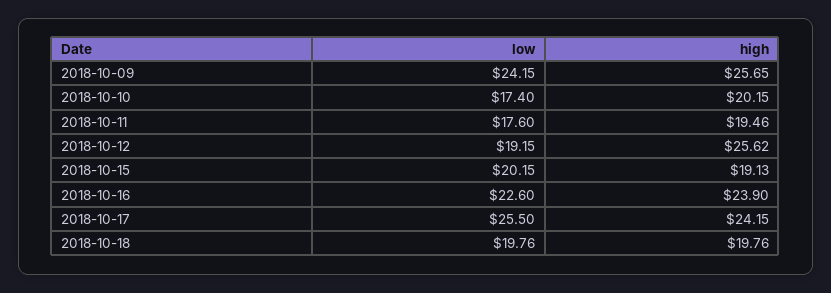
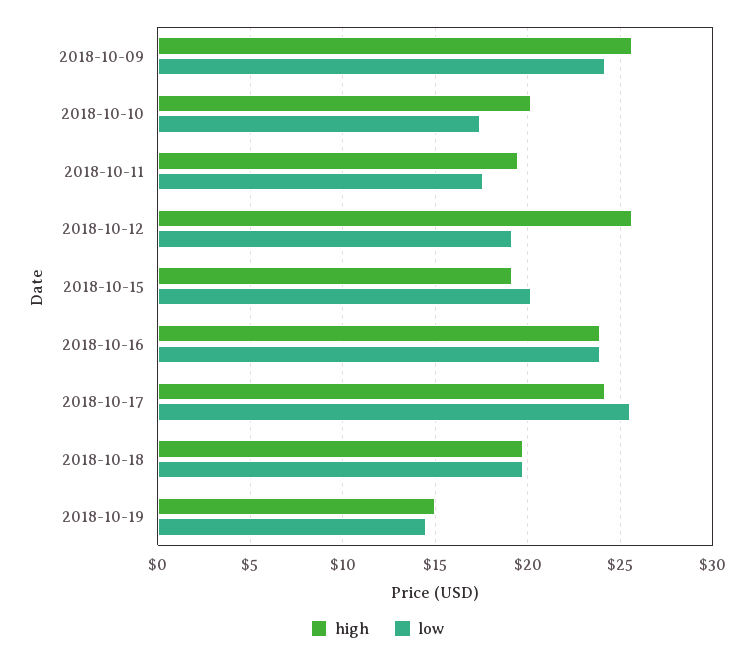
low, 2018-10-16: 22.6 -> 24
high, 2018-10-19: none -> 15
low, 2018-10-19: none -> 14.5

